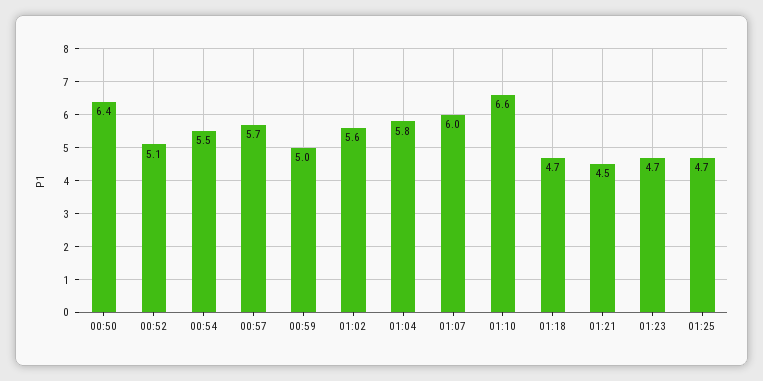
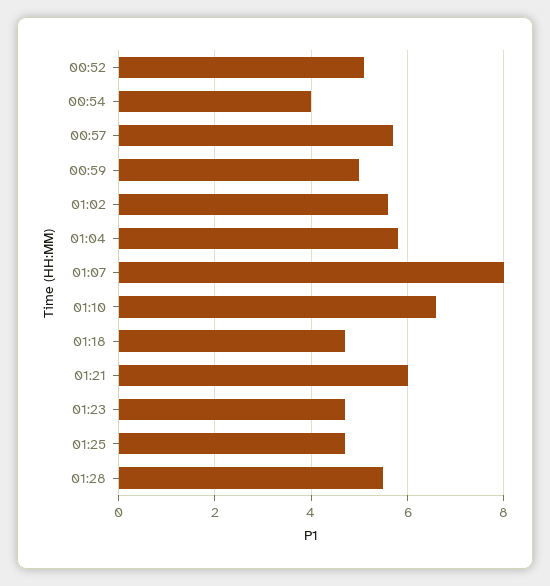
00:50: 6.4 -> none
00:54: 5.5 -> 4
01:07: 6 -> 8
01:21: 4.5 -> 6
01:28: none -> 5.5

